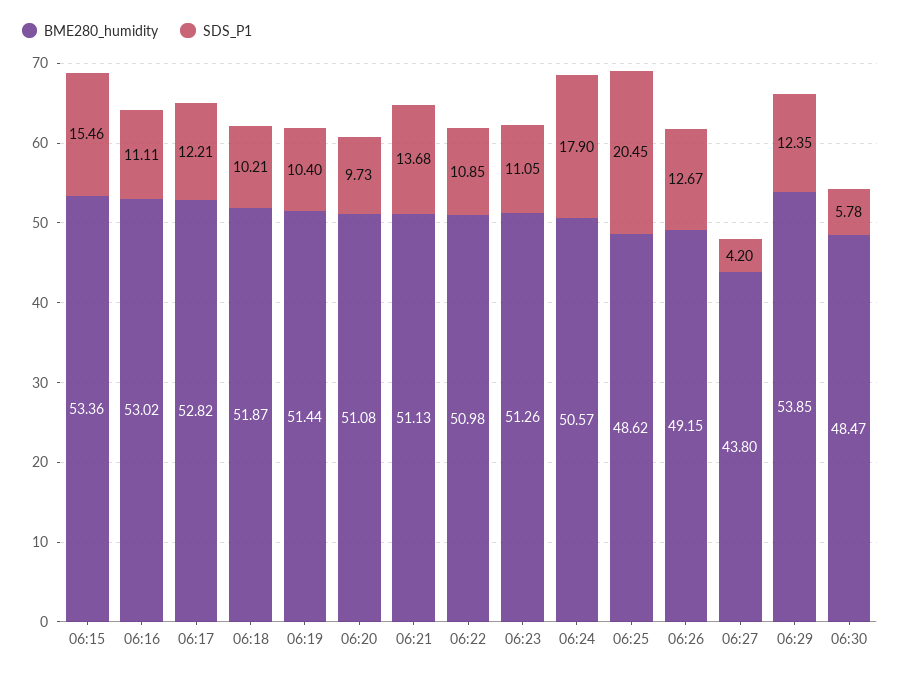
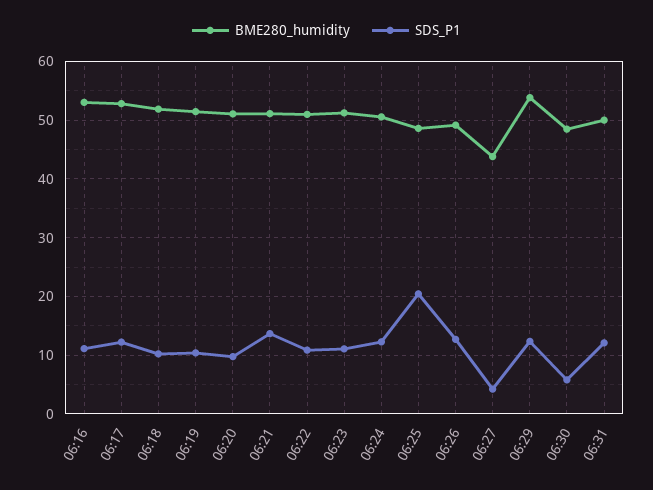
BME280_humidity, 06:15: 53.36 -> none
SDS_P1, 06:15: 15.46 -> none
SDS_P1, 06:24: 17.9 -> 12
BME280_humidity, 06:31: none -> 50
SDS_P1, 06:31: none -> 12

